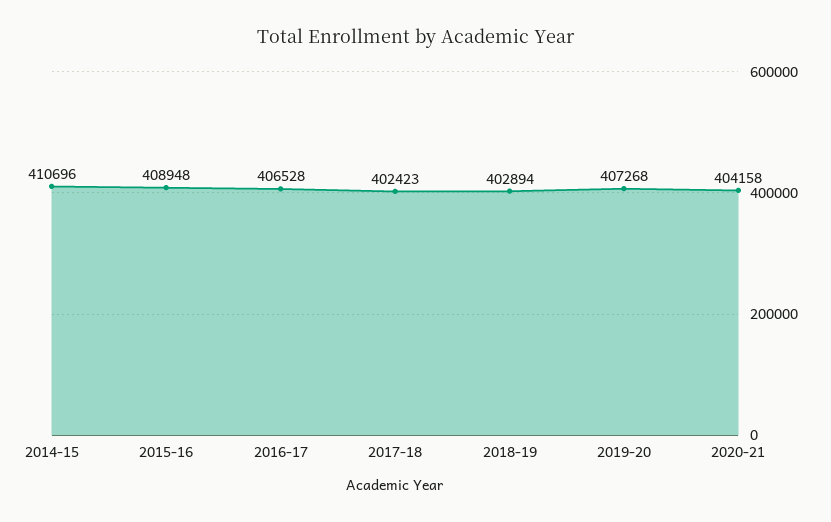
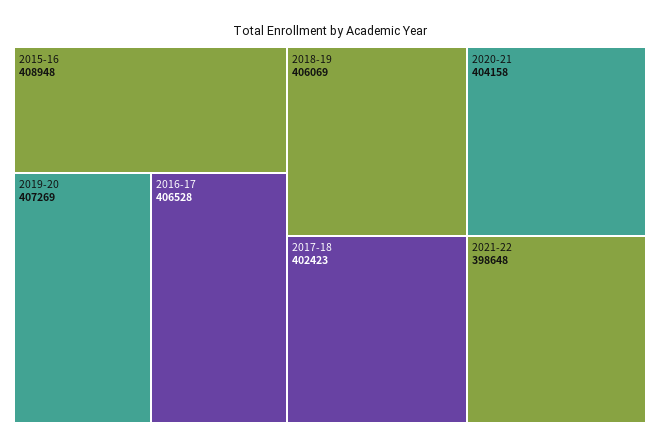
2014-15: 410696 -> none
2018-19: 402894 -> 406069
2019-20: 407268 -> 407269
2021-22: none -> 398648

